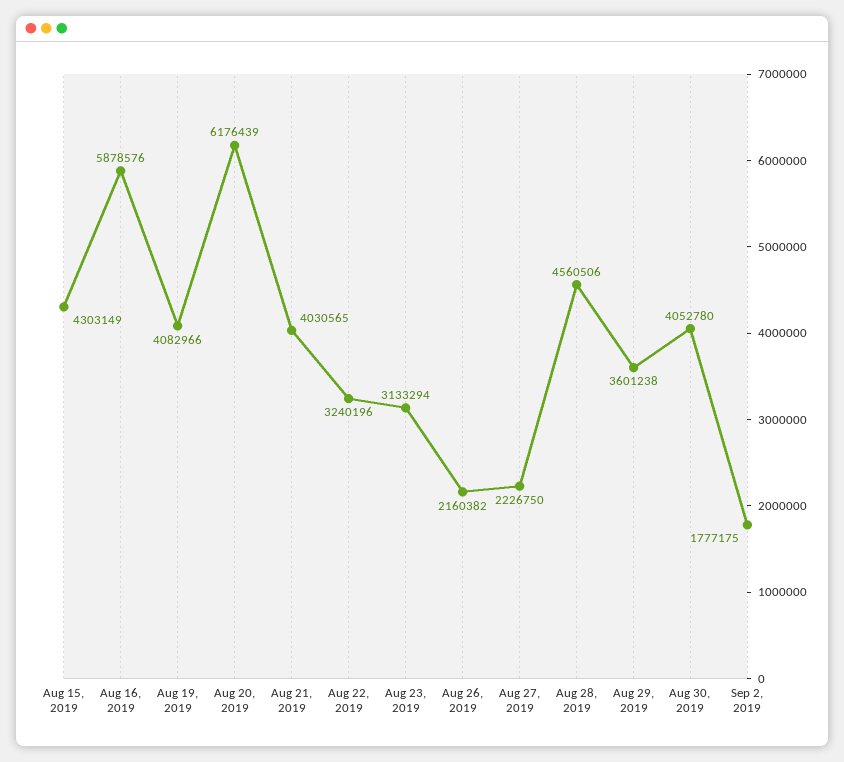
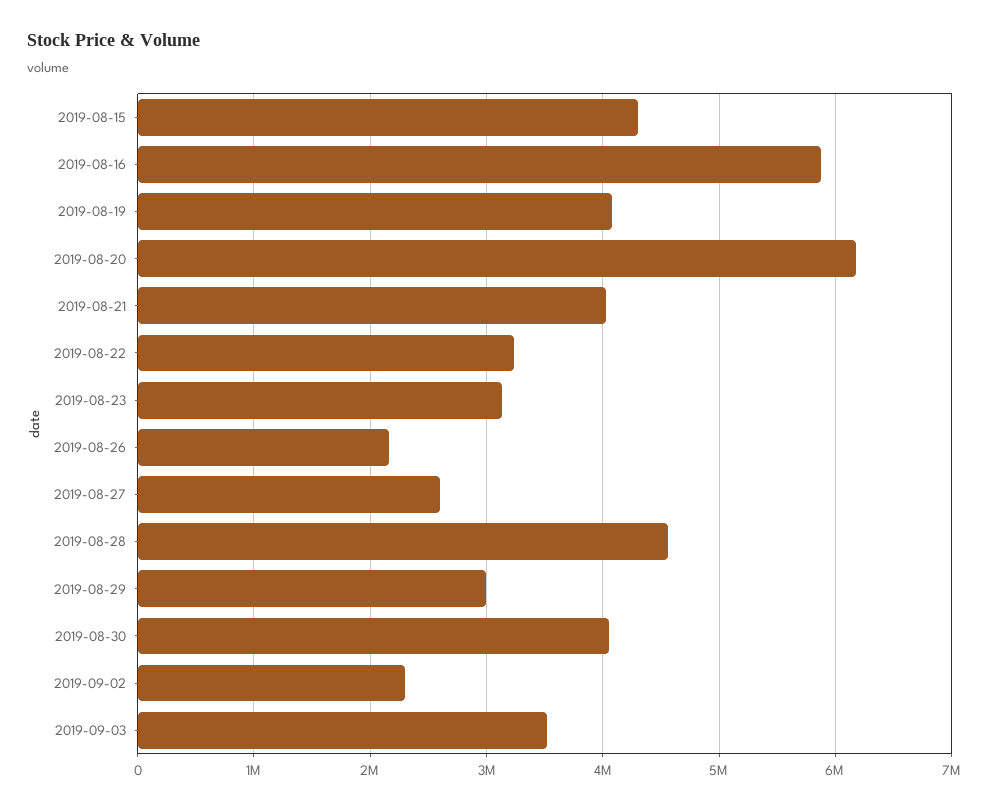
Aug 27, 2019: 2226750 -> 2600000
Aug 29, 2019: 3601238 -> 3000000
Sep 2, 2019: 1777175 -> 2300000
2019-09-03: none -> 3500000

